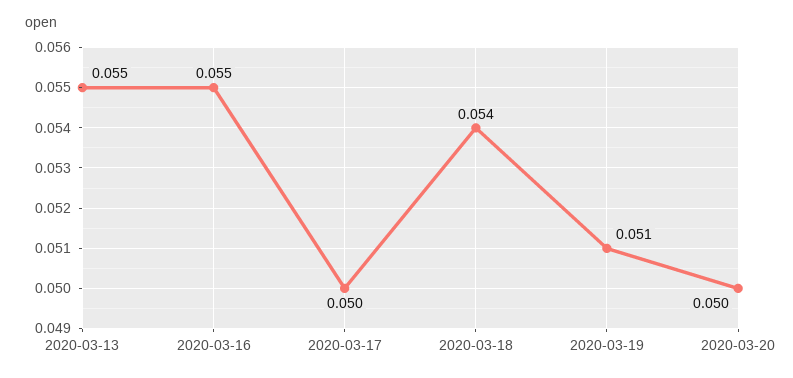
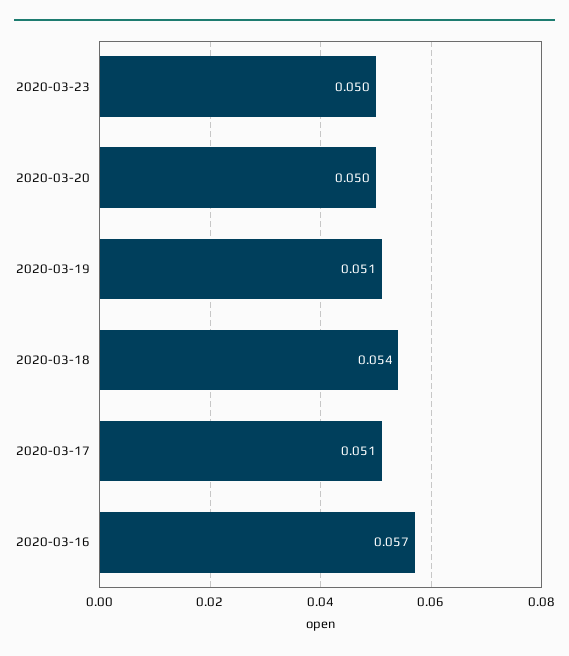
2020-03-13: 0.055 -> none
2020-03-16: 0.055 -> 0.057
2020-03-17: 0.05 -> 0.051
2020-03-23: none -> 0.05

